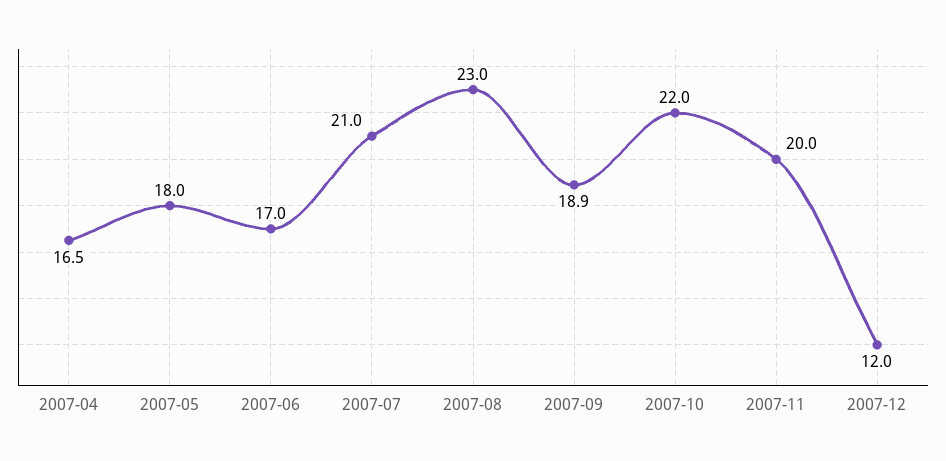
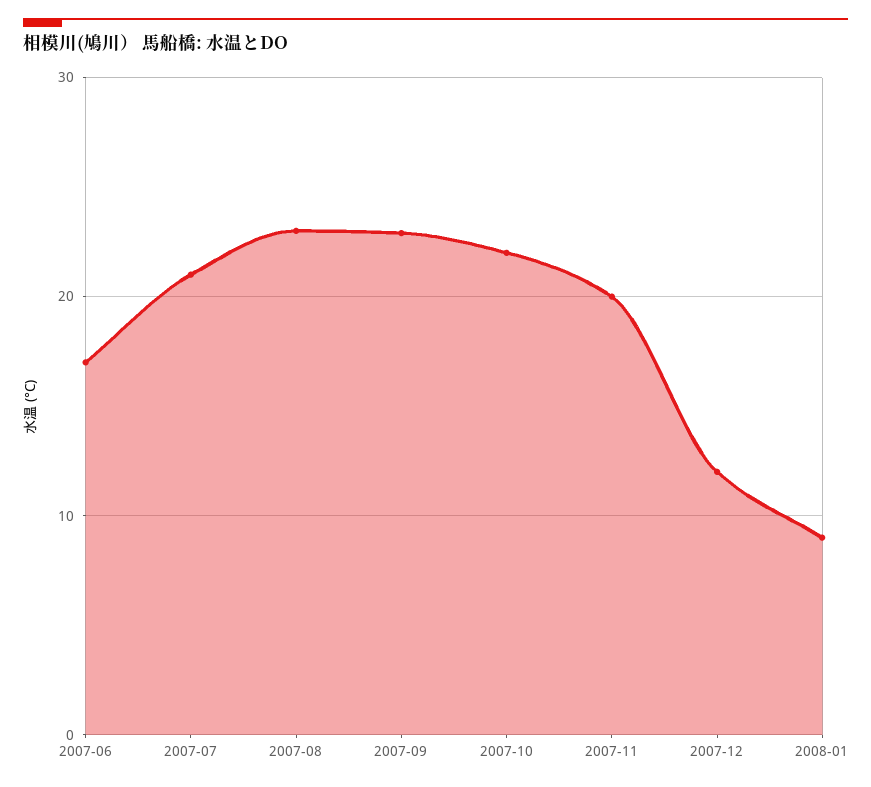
2007-04: 16.5 -> none
2007-05: 18 -> none
2007-09: 18.9 -> 23
2008-01: none -> 9

